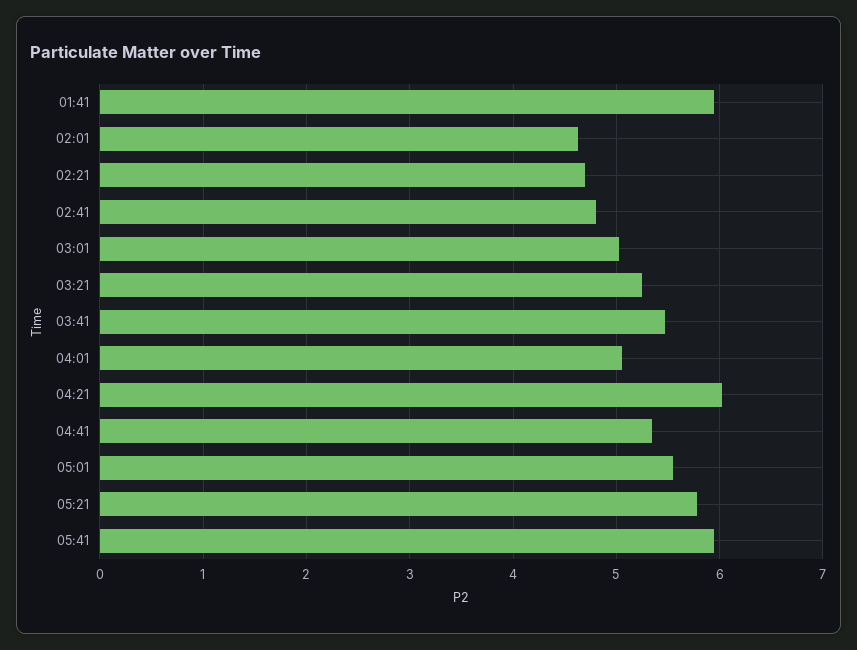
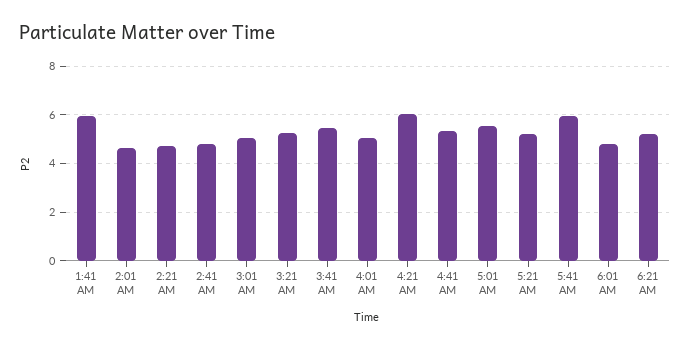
05:21: 5.8 -> 5.25
6:01 AM: none -> 4.75
6:21 AM: none -> 5.25

